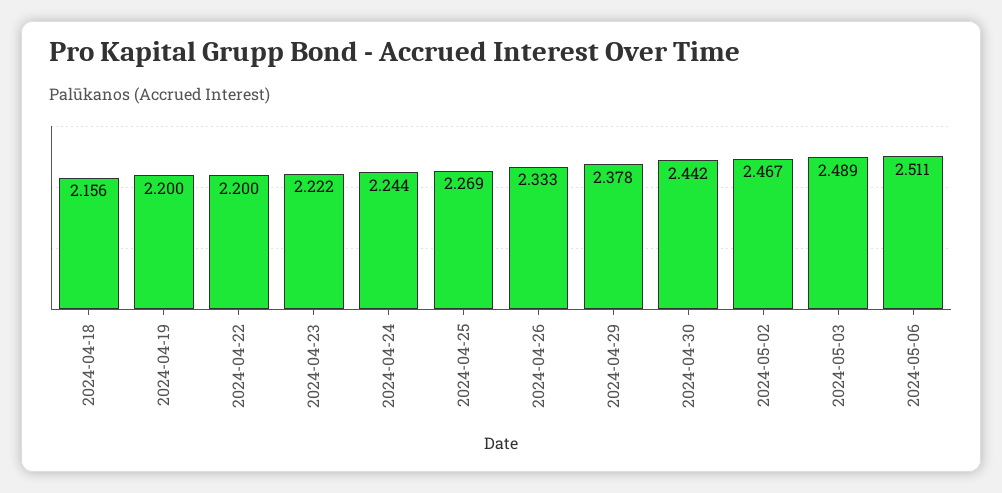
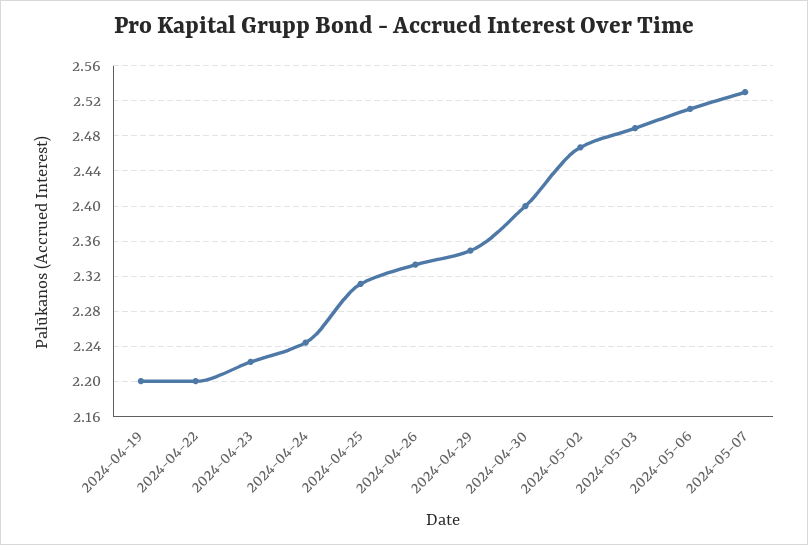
2024-04-18: 2.156 -> none
2024-04-25: 2.269 -> 2.31
2024-04-29: 2.378 -> 2.35
2024-04-30: 2.442 -> 2.4
2024-05-07: none -> 2.53

